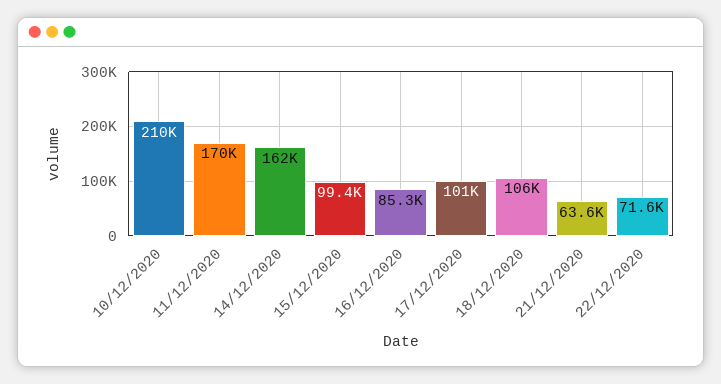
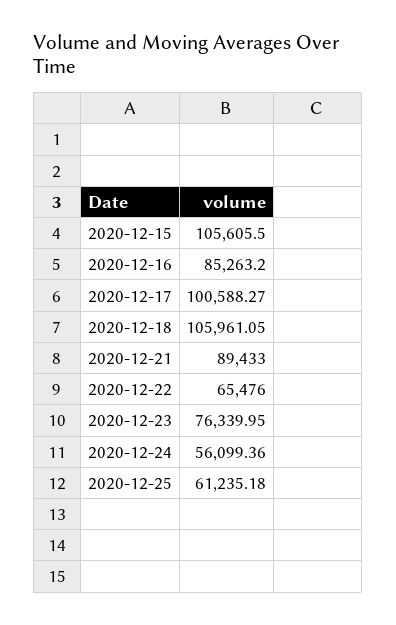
10/12/2020: 210000 -> none
11/12/2020: 170000 -> none
14/12/2020: 162000 -> none
15/12/2020: 99400 -> 105605.5
21/12/2020: 63600 -> 89433
22/12/2020: 71600 -> 65476
2020-12-23: none -> 76339.95
2020-12-24: none -> 56099.36
2020-12-25: none -> 61235.18

